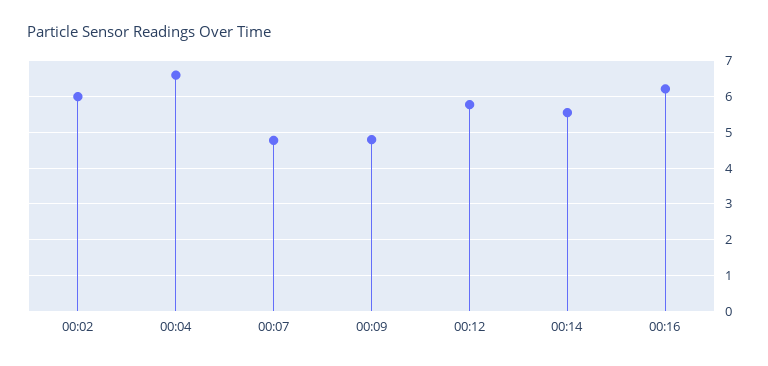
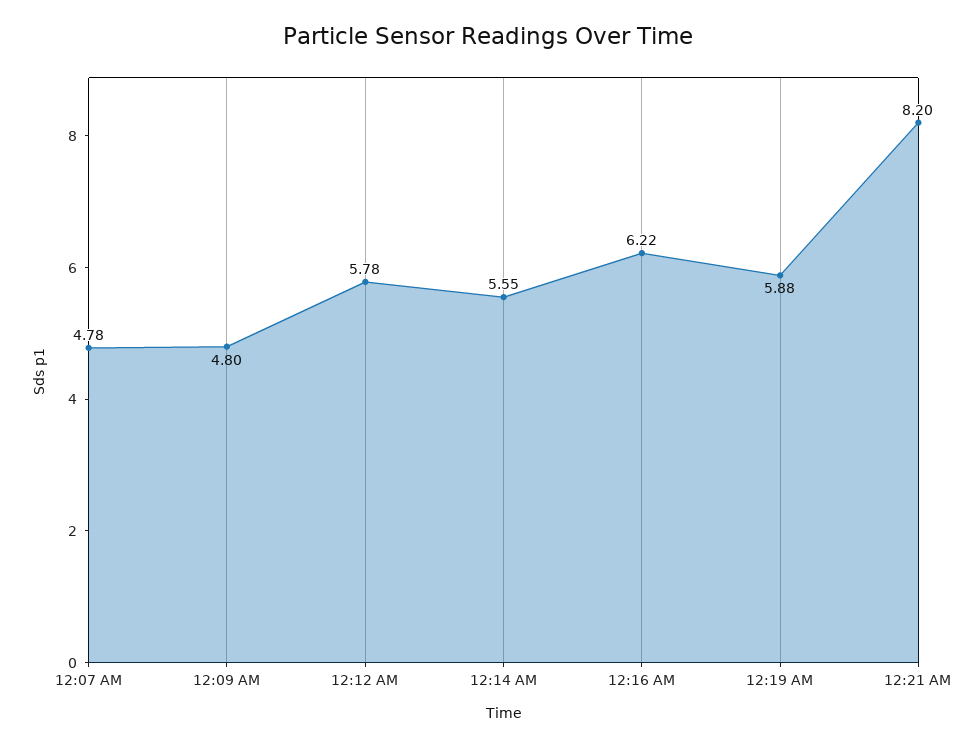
00:02: 6 -> none
00:04: 6.6 -> none
12:19 AM: none -> 5.88
12:21 AM: none -> 8.2

